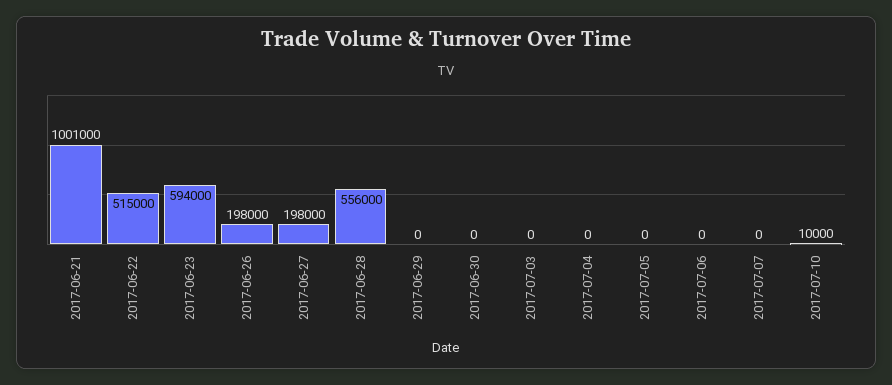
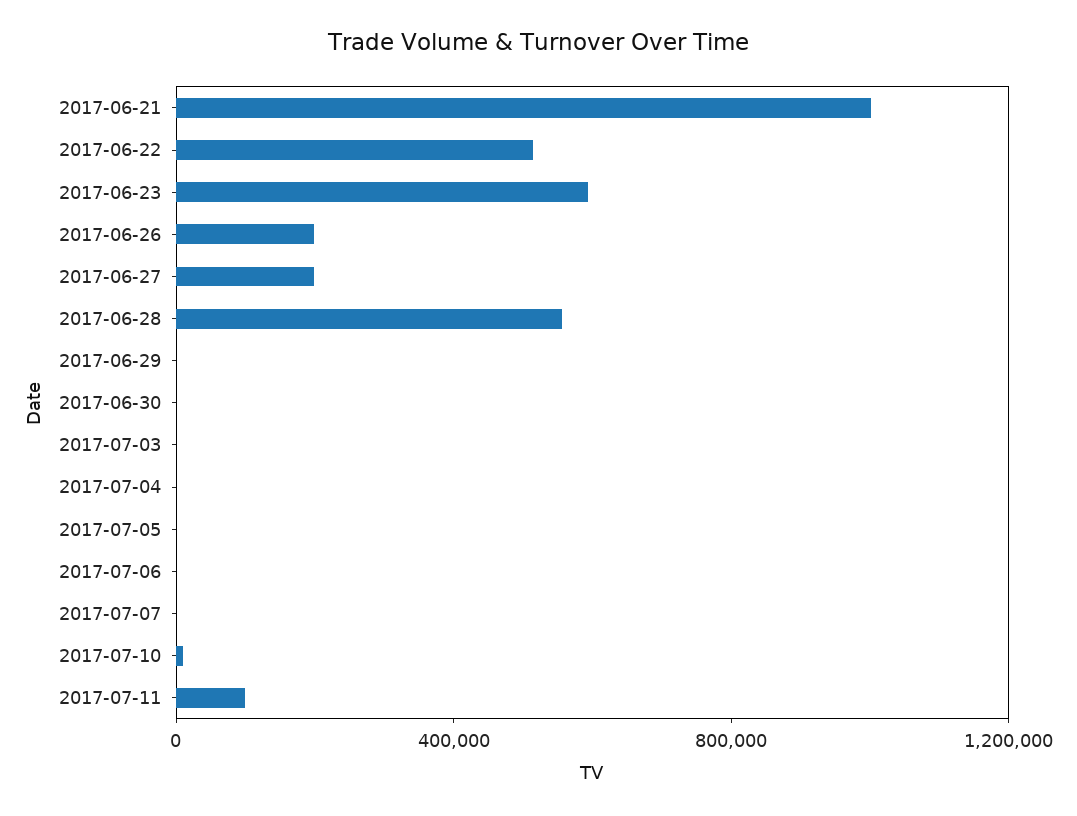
2017-07-11: none -> 100000

